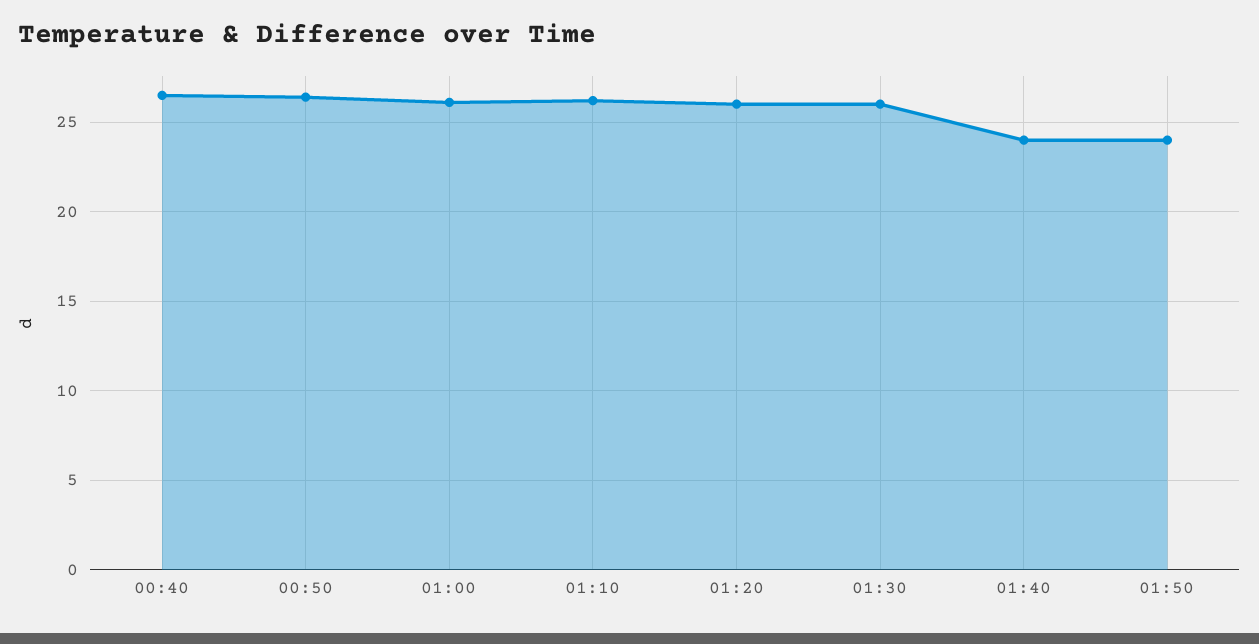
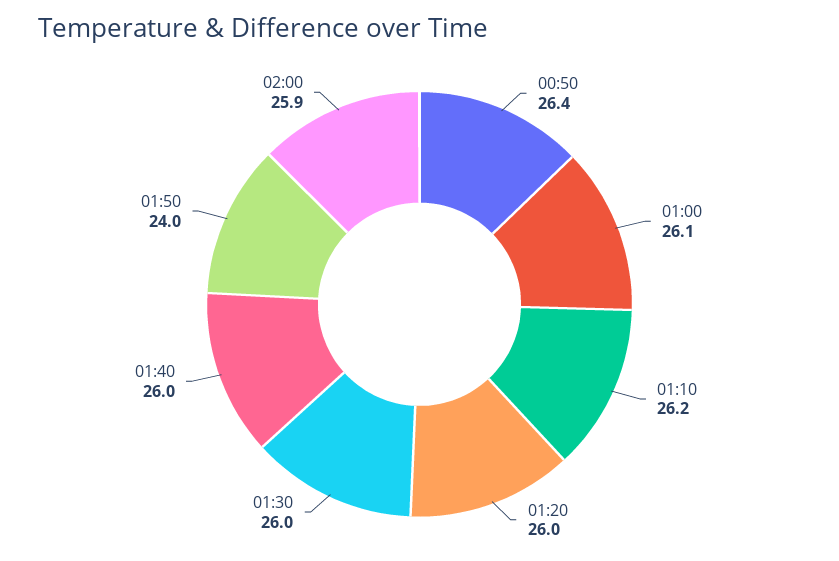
00:40: 26.5 -> none
01:40: 24 -> 26
02:00: none -> 25.9

